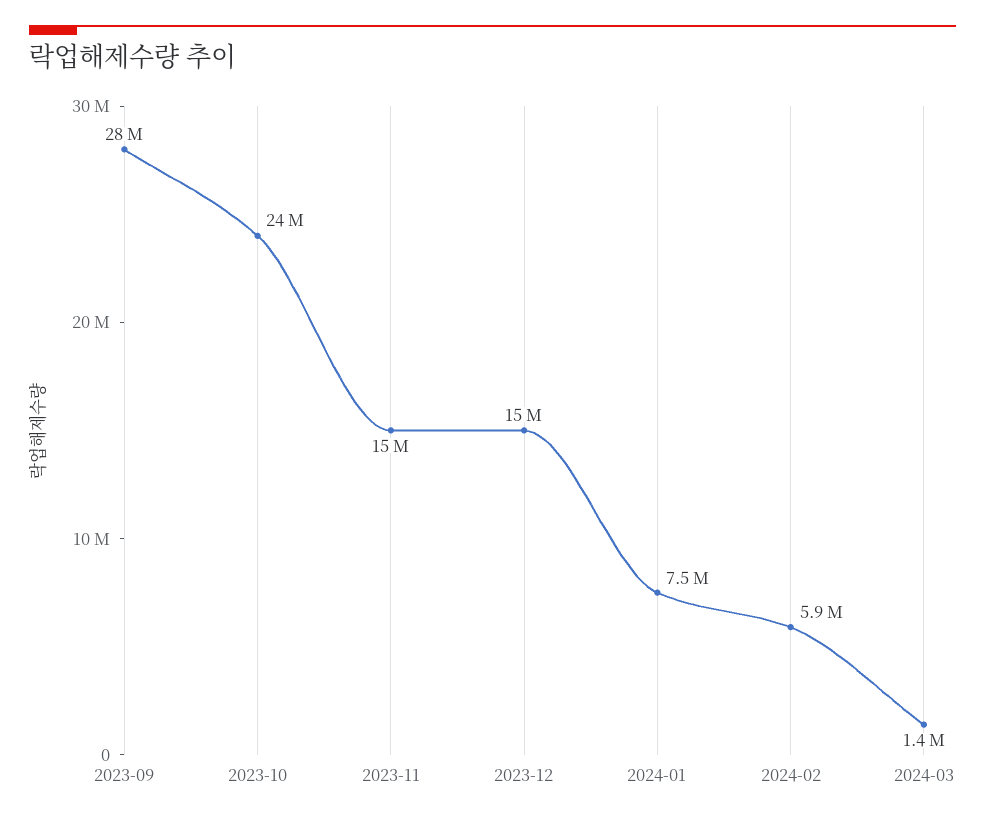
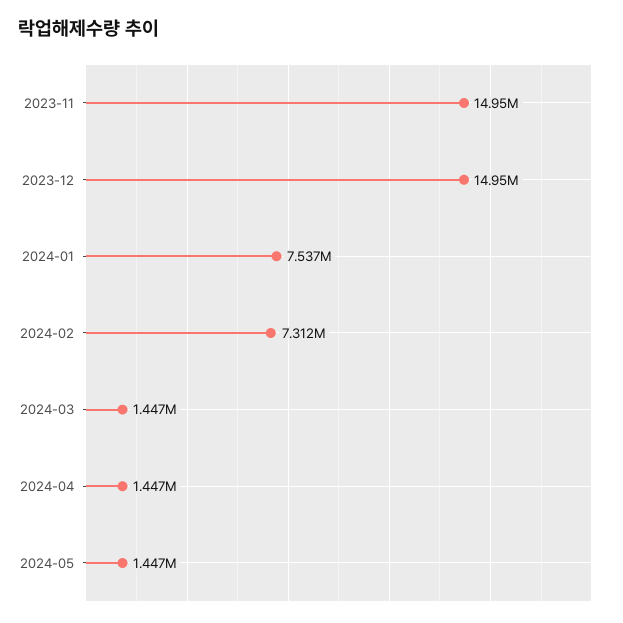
2023-09: 28000000 -> none
2023-10: 24000000 -> none
2024-02: 5900000 -> 7312000
2024-04: none -> 1447000
2024-05: none -> 1447000

